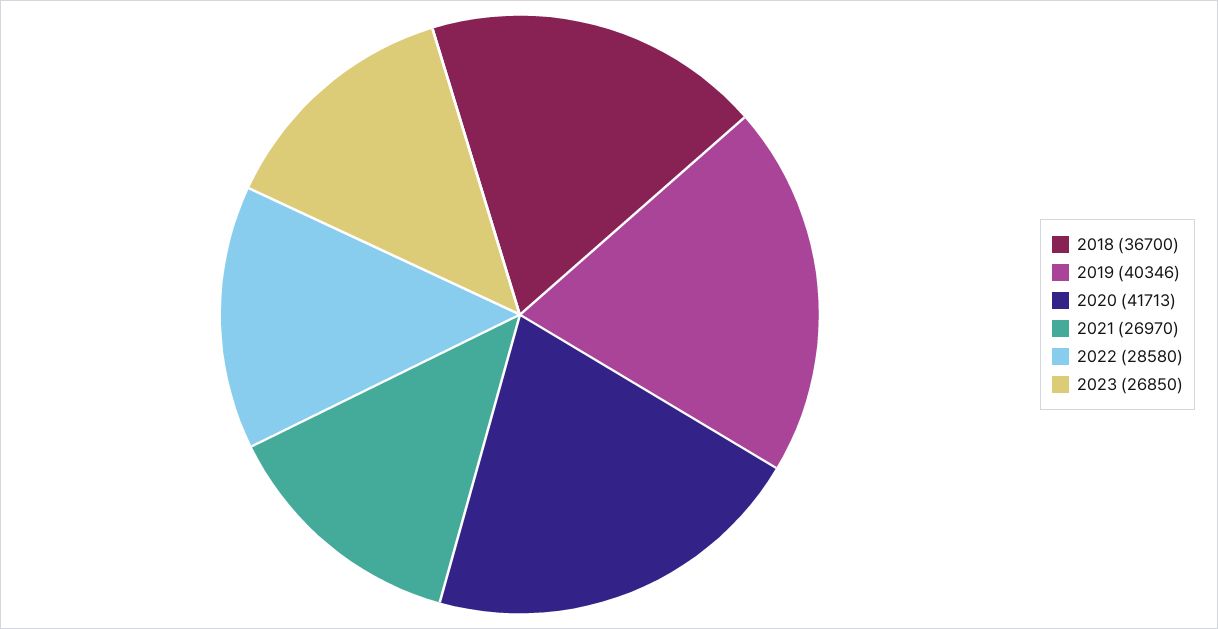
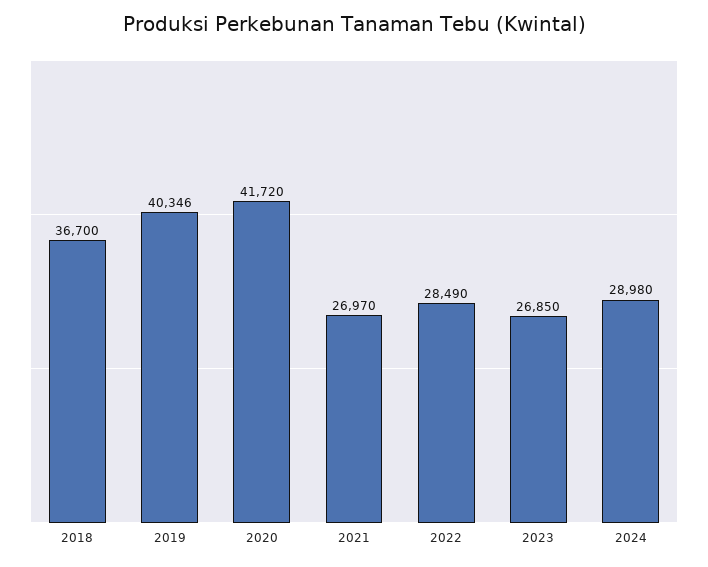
2020: 41713 -> 41720
2022: 28580 -> 28490
2024: none -> 28980

